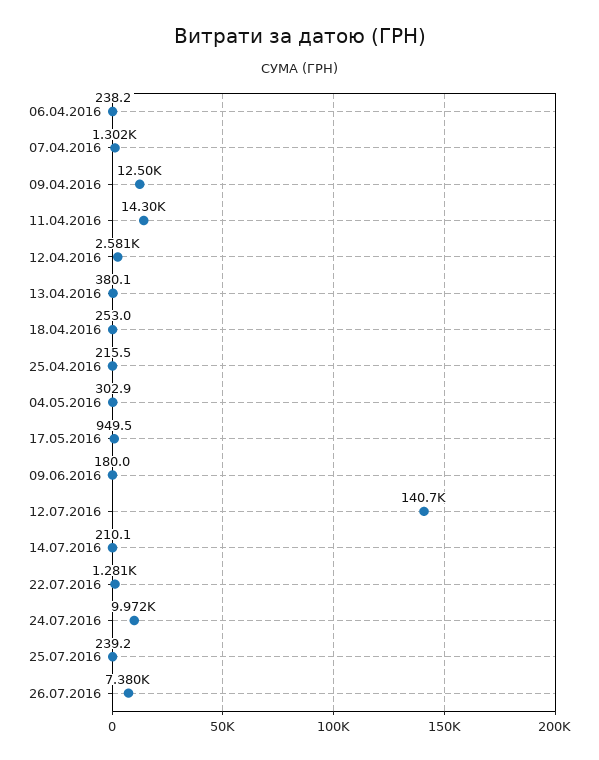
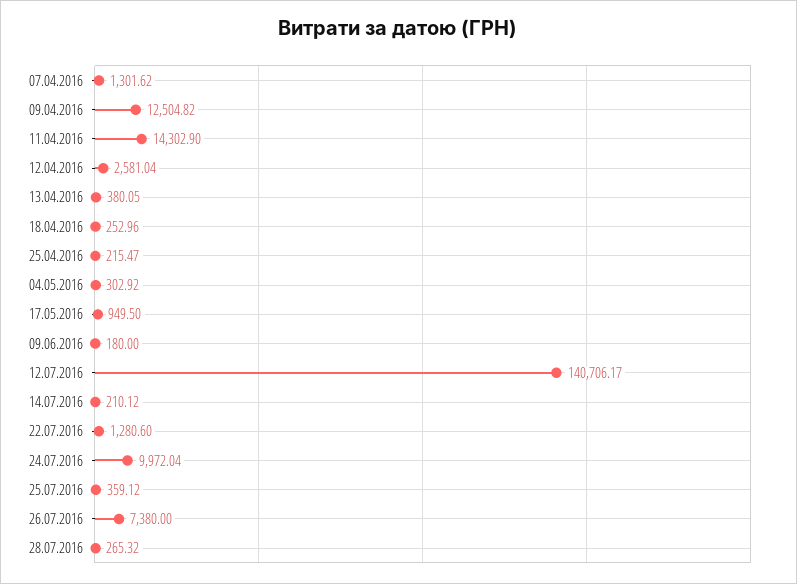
06.04.2016: 238.2 -> none
25.07.2016: 239.2 -> 359.12
28.07.2016: none -> 265.32

